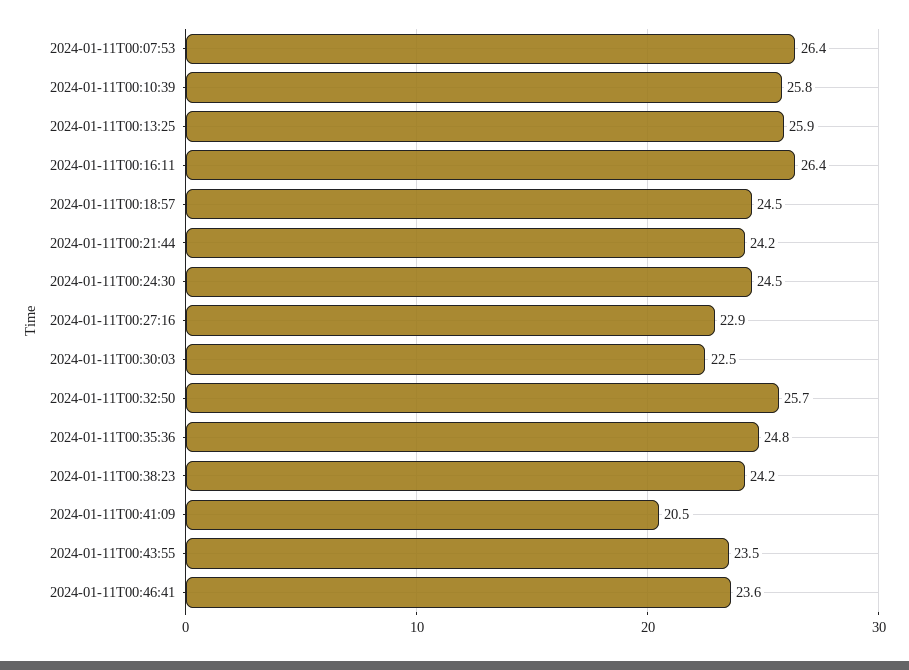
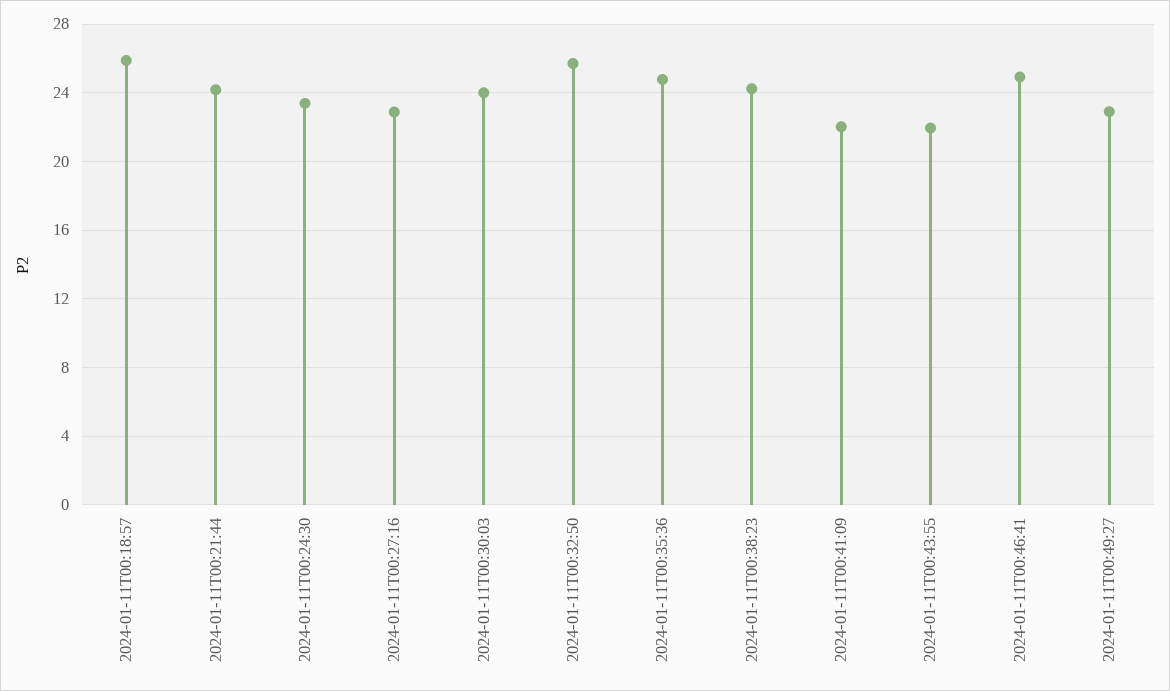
2024-01-11T00:07:53: 26.4 -> none
2024-01-11T00:10:39: 25.8 -> none
2024-01-11T00:13:25: 25.9 -> none
2024-01-11T00:16:11: 26.4 -> none
2024-01-11T00:18:57: 24.5 -> 26
2024-01-11T00:24:30: 24.5 -> 23.5
2024-01-11T00:30:03: 22.5 -> 24
2024-01-11T00:41:09: 20.5 -> 22
2024-01-11T00:43:55: 23.5 -> 22
2024-01-11T00:46:41: 23.6 -> 25
2024-01-11T00:49:27: none -> 23

